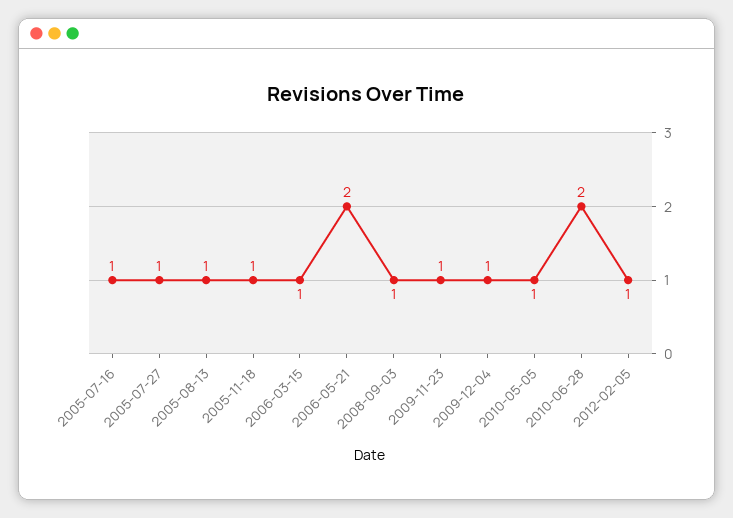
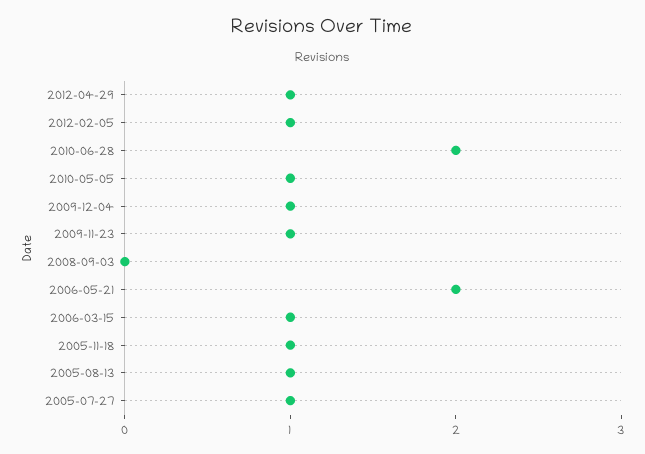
2005-07-16: 1 -> none
2008-09-03: 1 -> 0
2012-04-29: none -> 1

